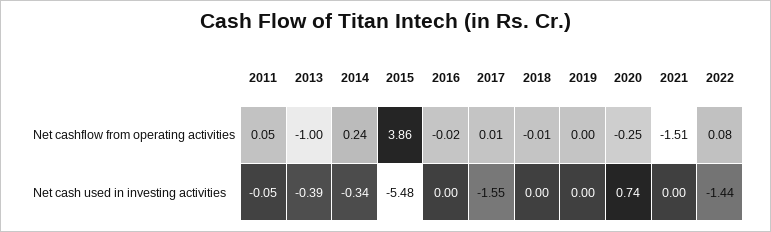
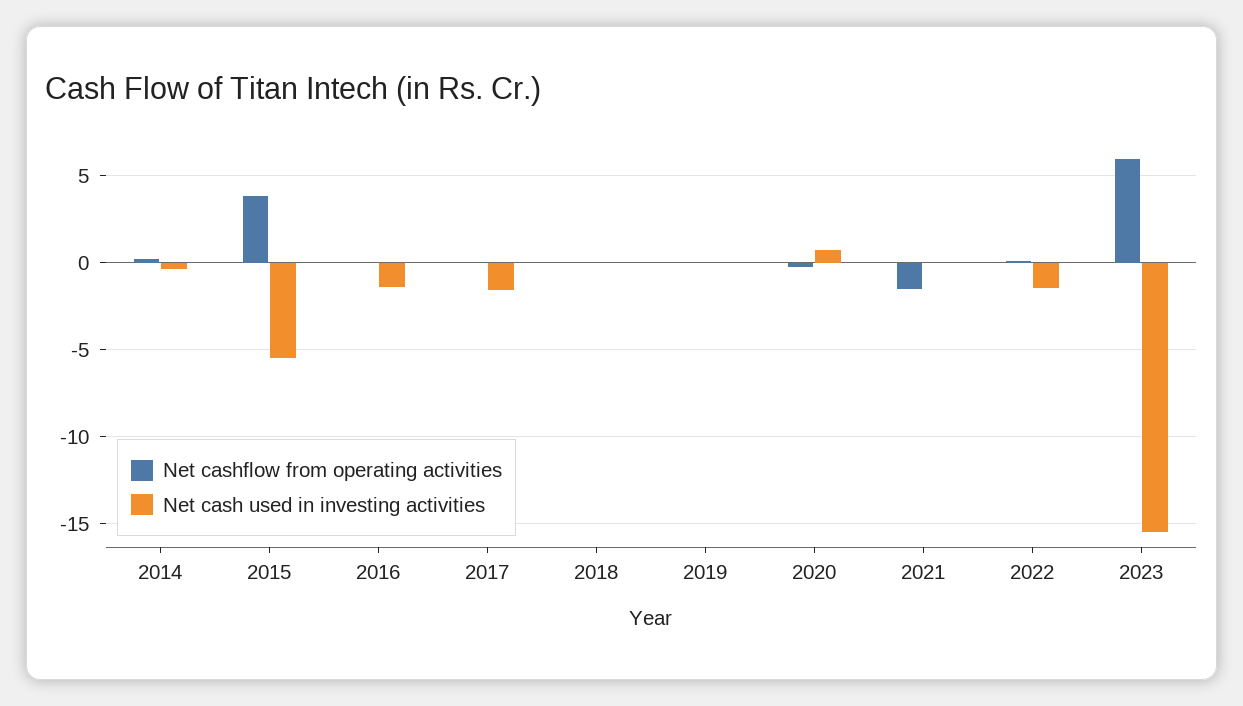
Net cashflow from operating activities, 2011: 0.05 -> none
Net cashflow from operating activities, 2013: -1 -> none
Net cash used in investing activities, 2011: -0.05 -> none
Net cash used in investing activities, 2013: -0.39 -> none
Net cash used in investing activities, 2016: 0 -> -1.5
Net cashflow from operating activities, 2023: none -> 6
Net cash used in investing activities, 2023: none -> -15.5

